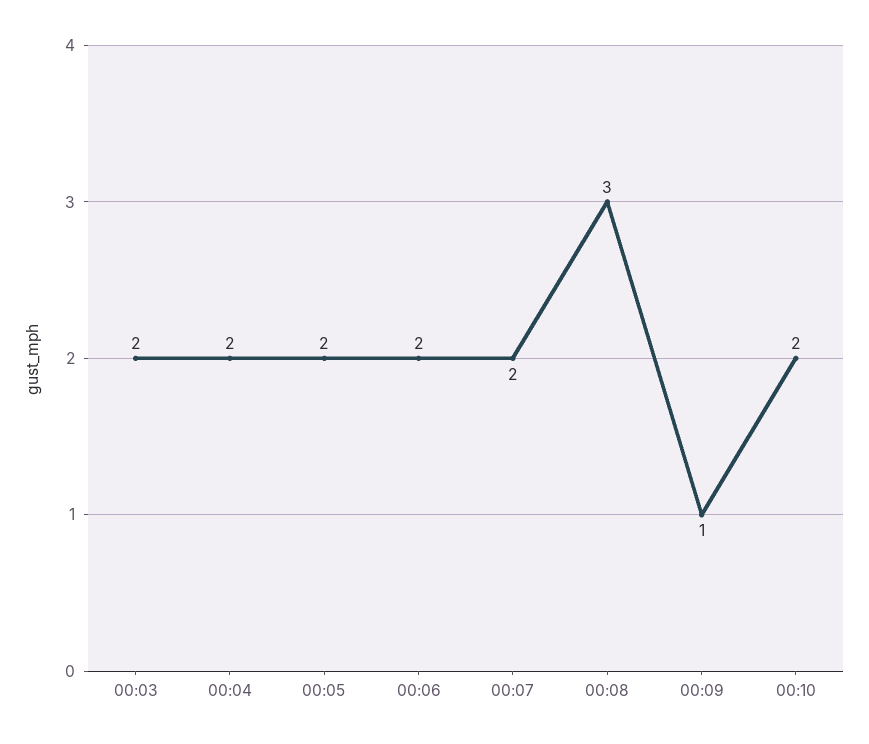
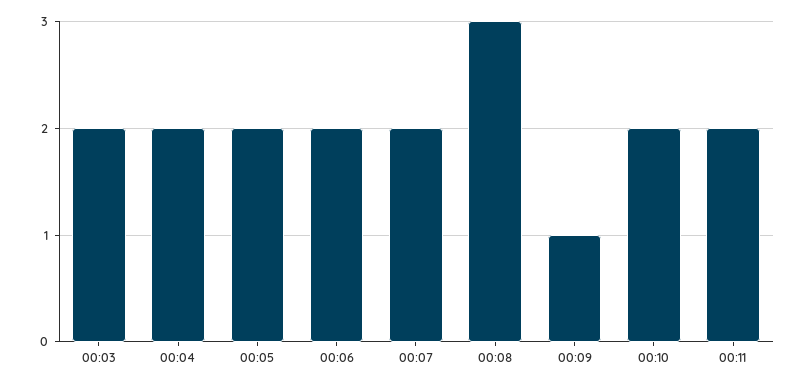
00:11: none -> 2

